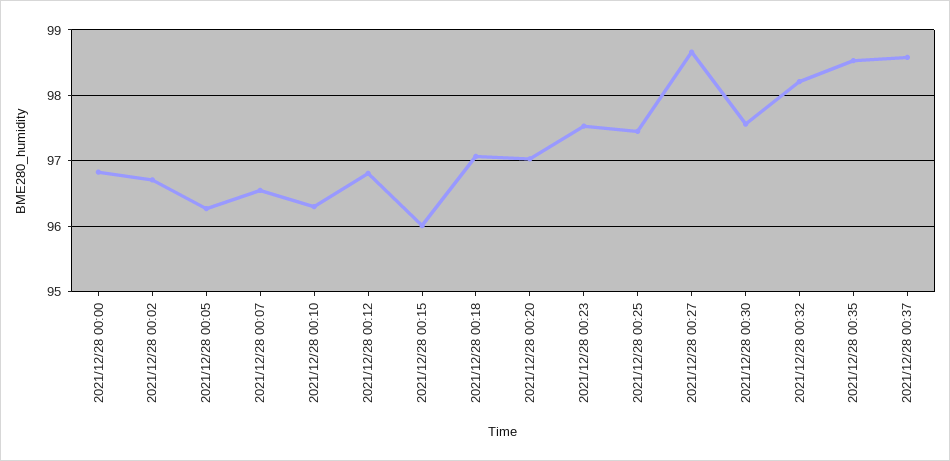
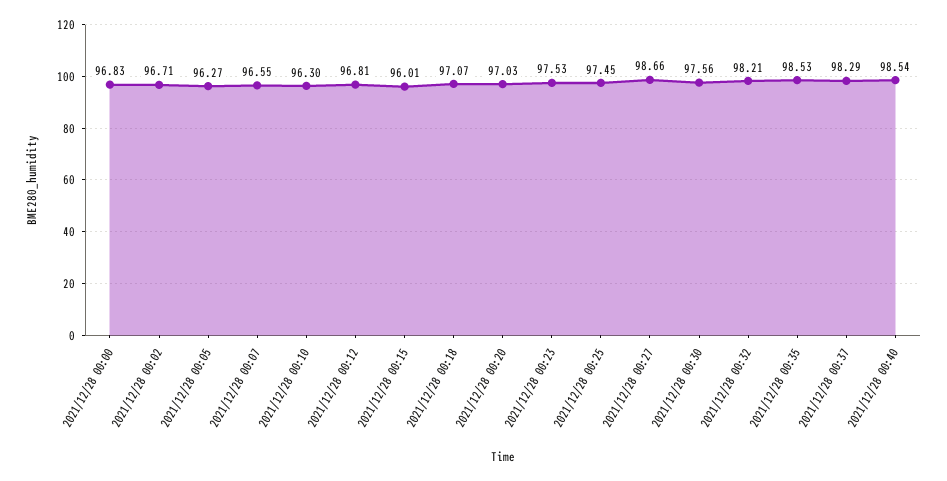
2021/12/28 00:37: 98.6 -> 98.29
2021/12/28 00:40: none -> 98.54

